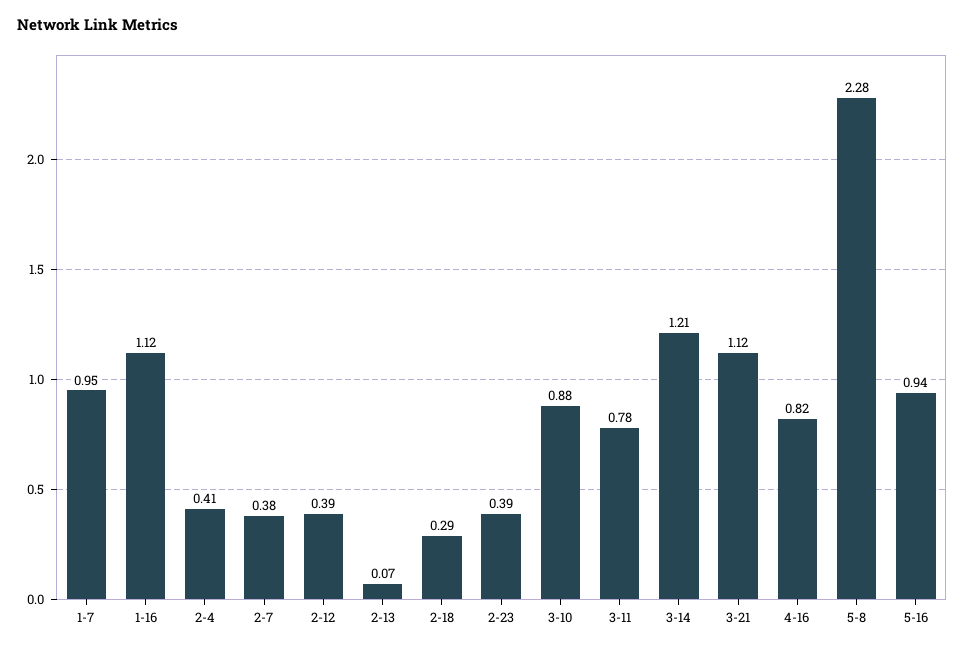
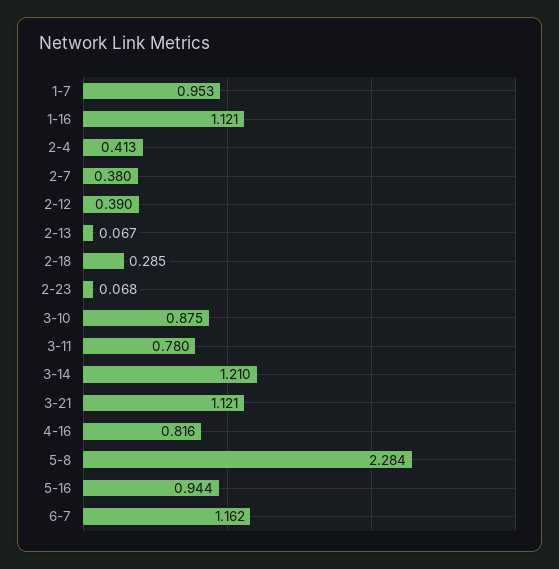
2-23: 0.39 -> 0.068
6-7: none -> 1.162

